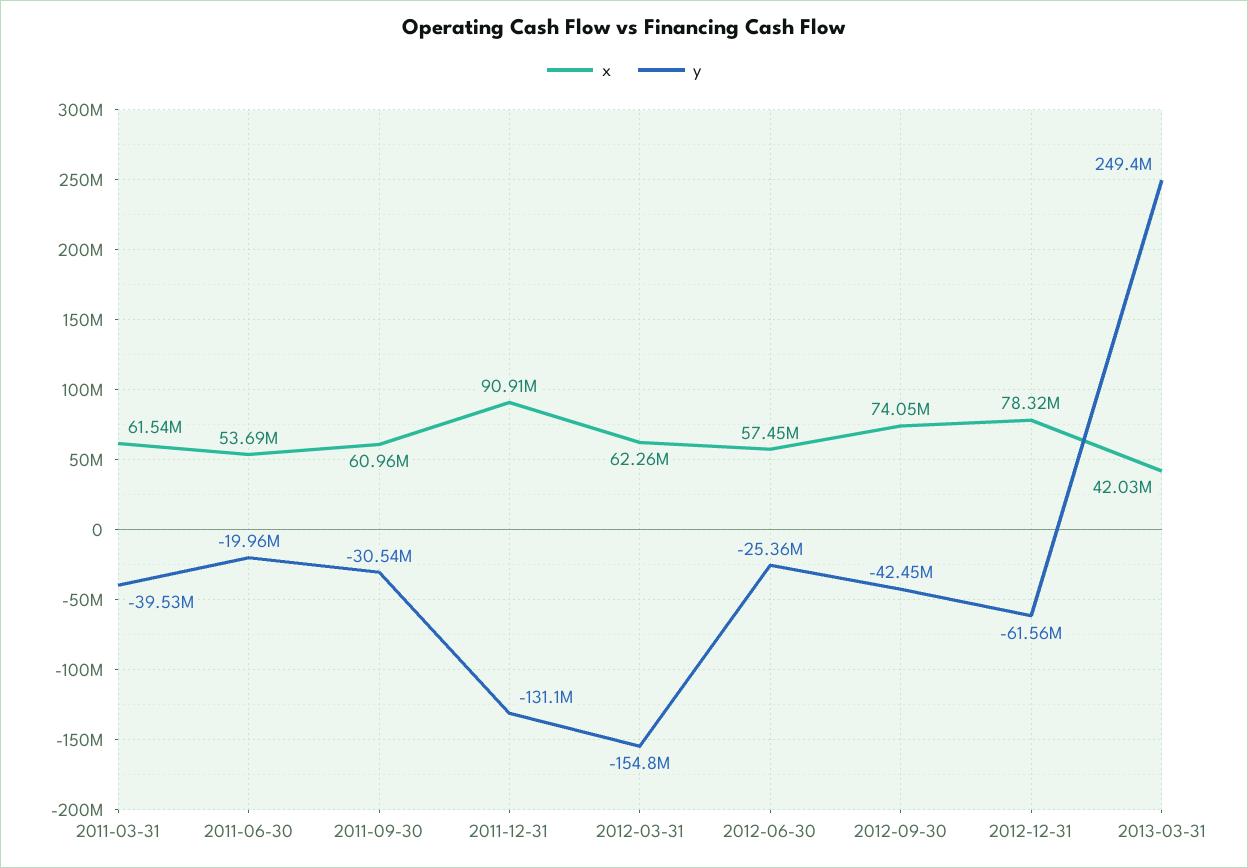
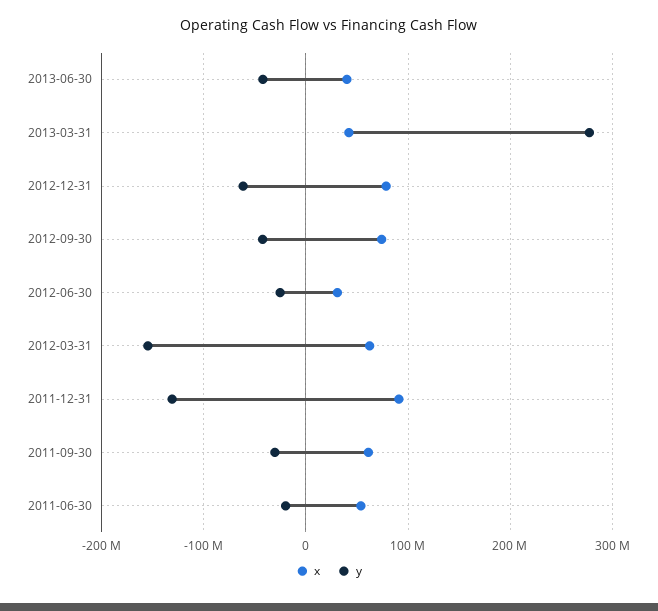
x, 2011-03-31: 61540000 -> none
y, 2011-03-31: -39530000 -> none
x, 2012-06-30: 57450000 -> 30000000
y, 2013-03-31: 249400000 -> 280000000
x, 2013-06-30: none -> 40000000
y, 2013-06-30: none -> -40000000

